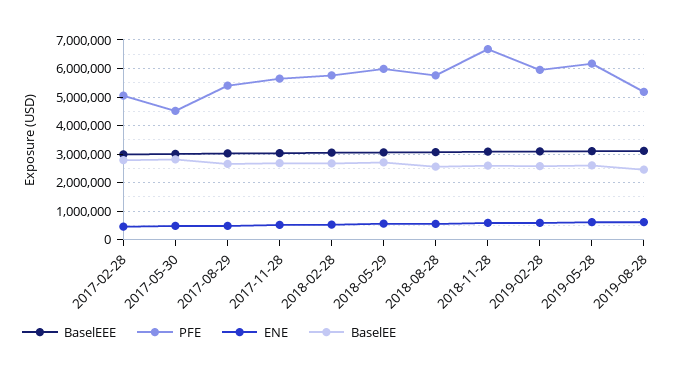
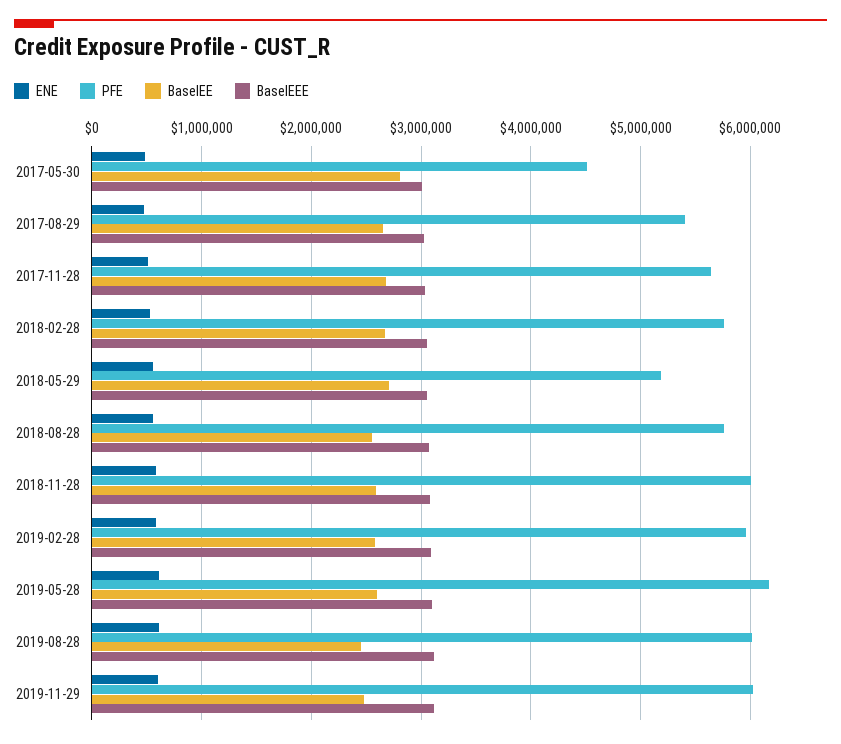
BaselEEE, 2017-02-28: 3000000 -> none
PFE, 2017-02-28: 5000000 -> none
ENE, 2017-02-28: 500000 -> none
BaselEE, 2017-02-28: 2750000 -> none
PFE, 2018-05-29: 6000000 -> 5200000
PFE, 2018-11-28: 6750000 -> 6000000
PFE, 2019-08-28: 5250000 -> 6000000
ENE, 2019-11-29: none -> 600000
PFE, 2019-11-29: none -> 6000000
BaselEE, 2019-11-29: none -> 2500000
BaselEEE, 2019-11-29: none -> 3100000

